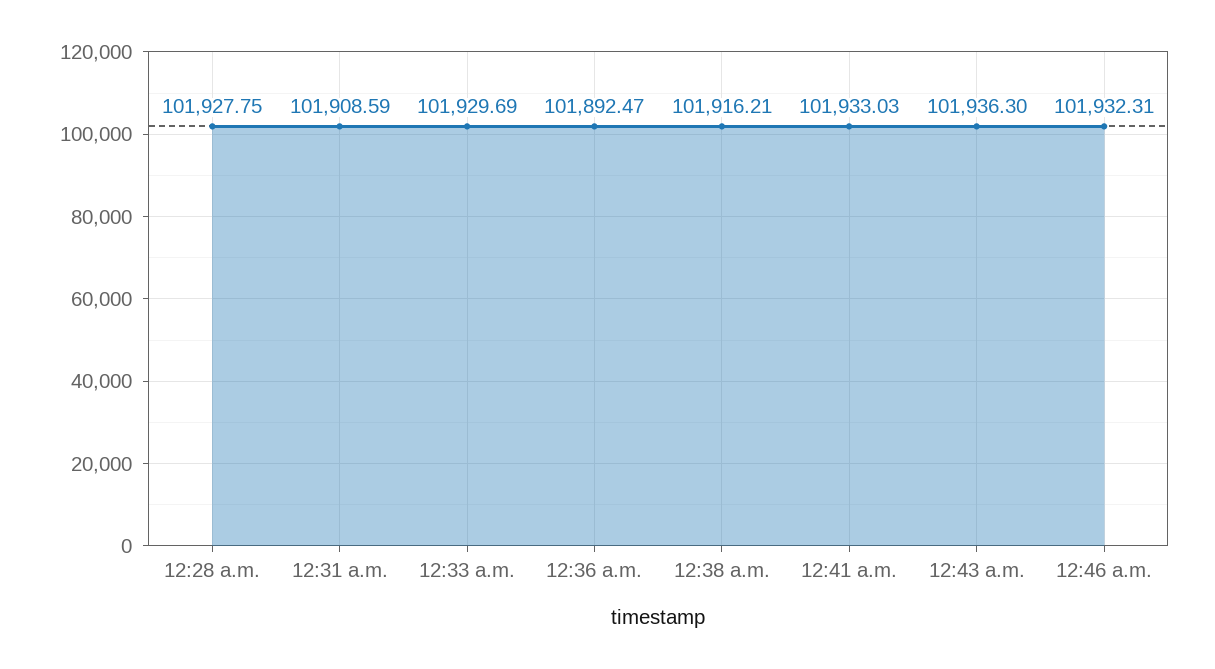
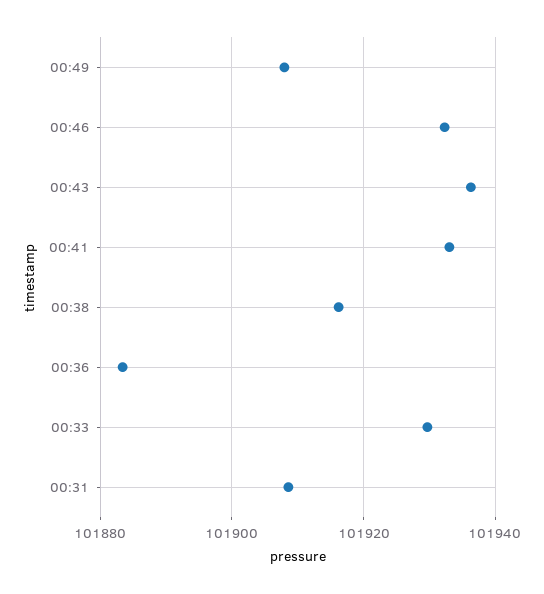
12:28 a.m.: 101927.75 -> none
12:36 a.m.: 101892.47 -> 101884
00:49: none -> 101908

